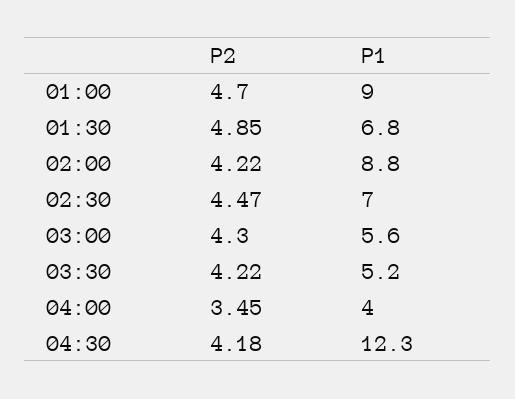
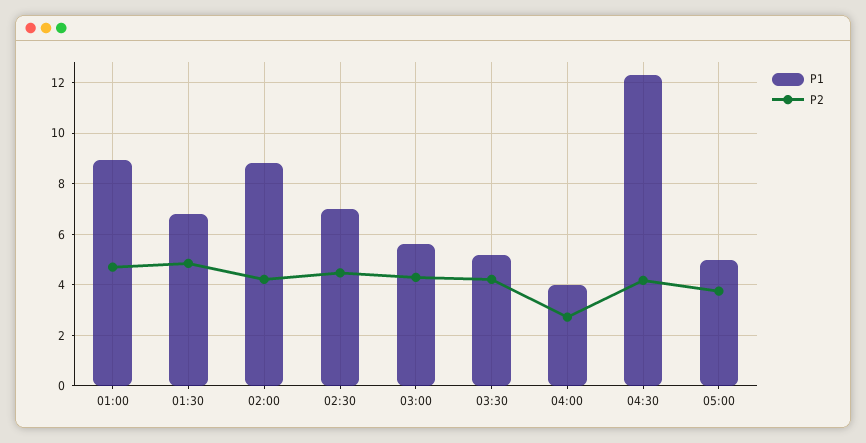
P2, 04:00: 3.45 -> 2.75
P1, 05:00: none -> 5
P2, 05:00: none -> 3.75

